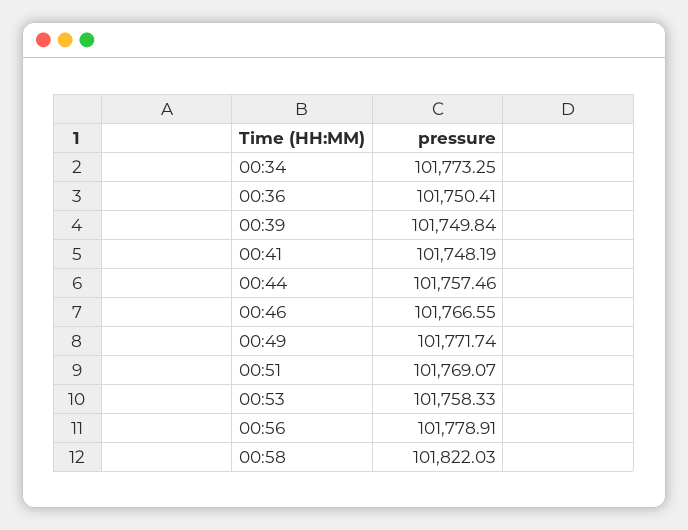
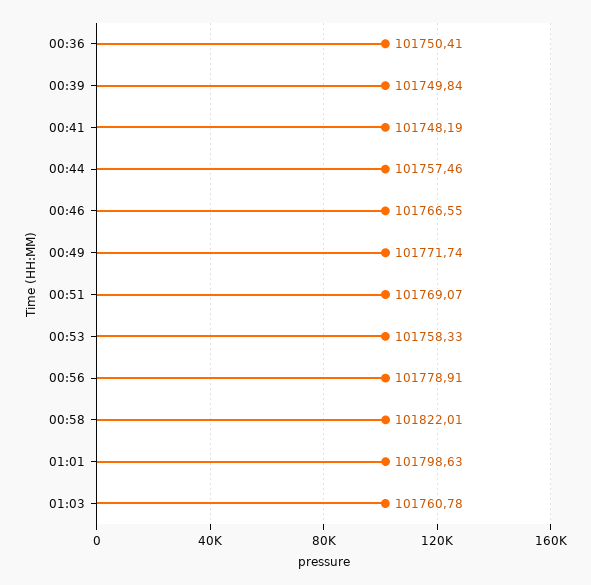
00:34: 101773.25 -> none
00:58: 101822.03 -> 101822.01
01:01: none -> 101798.63
01:03: none -> 101760.78

